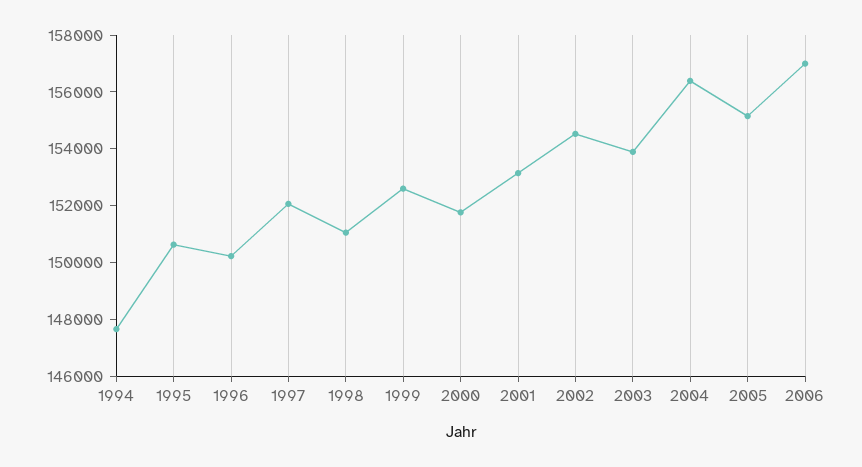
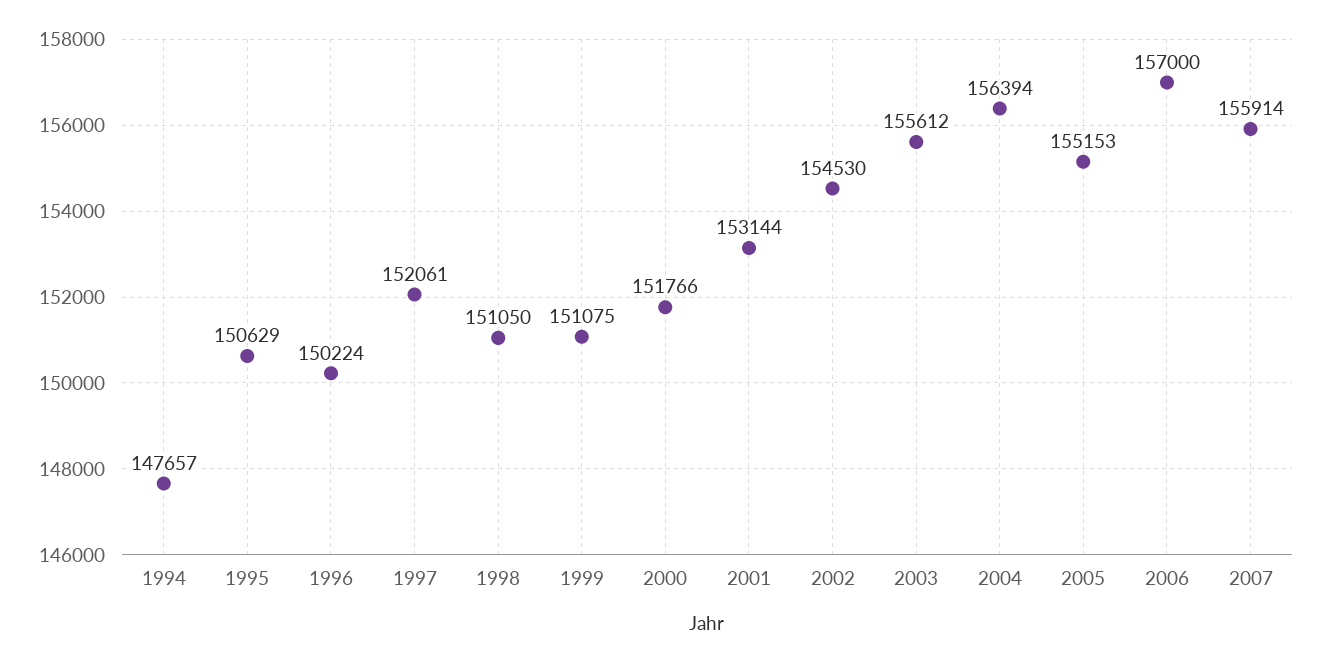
1999: 152500 -> 151075
2003: 154000 -> 155612
2007: none -> 155914

